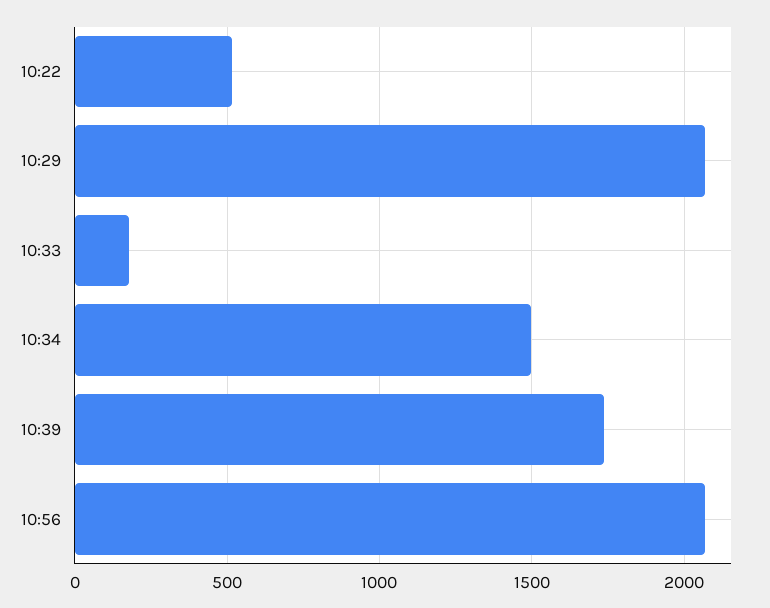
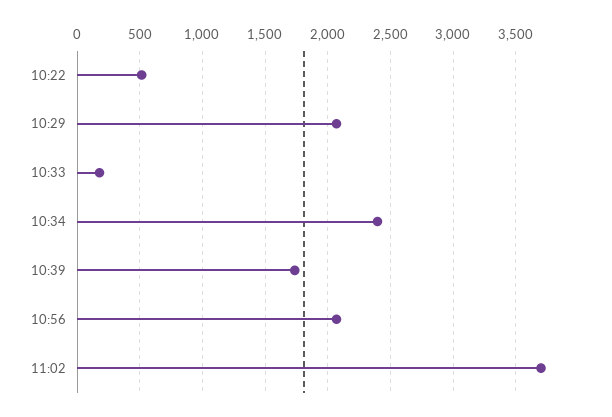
10:34: 1500 -> 2400
11:02: none -> 3700

